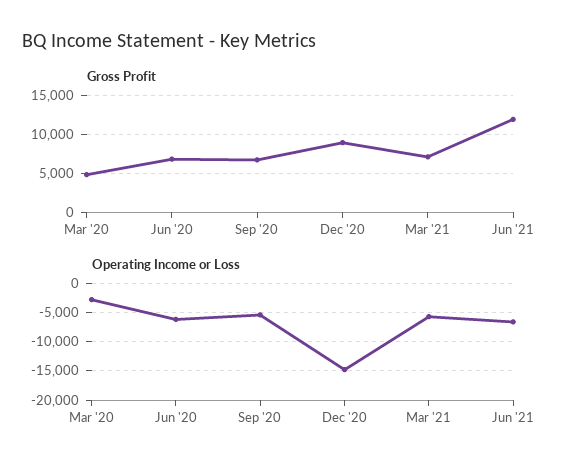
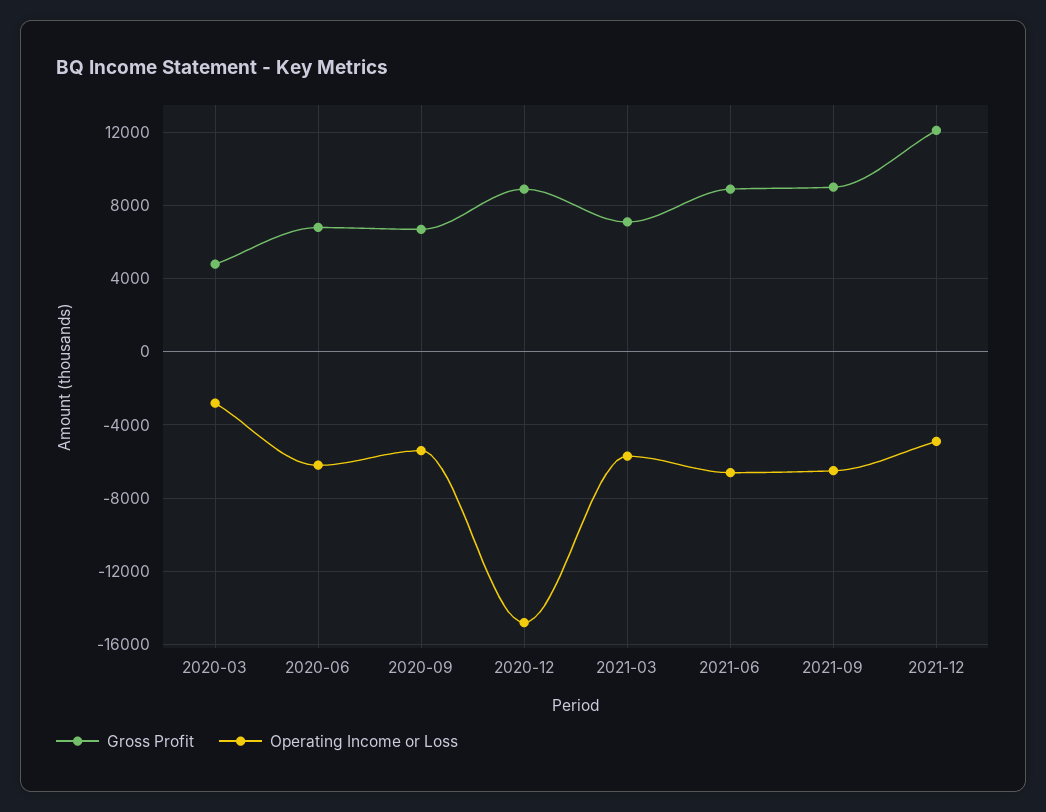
Gross Profit, Jun '21: 12000 -> 9000
Gross Profit, 2021-09: none -> 9000
Operating Income or Loss, 2021-09: none -> -6500
Gross Profit, 2021-12: none -> 12000
Operating Income or Loss, 2021-12: none -> -5000

